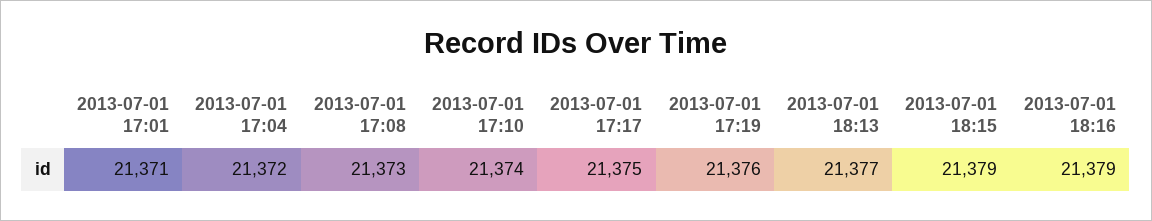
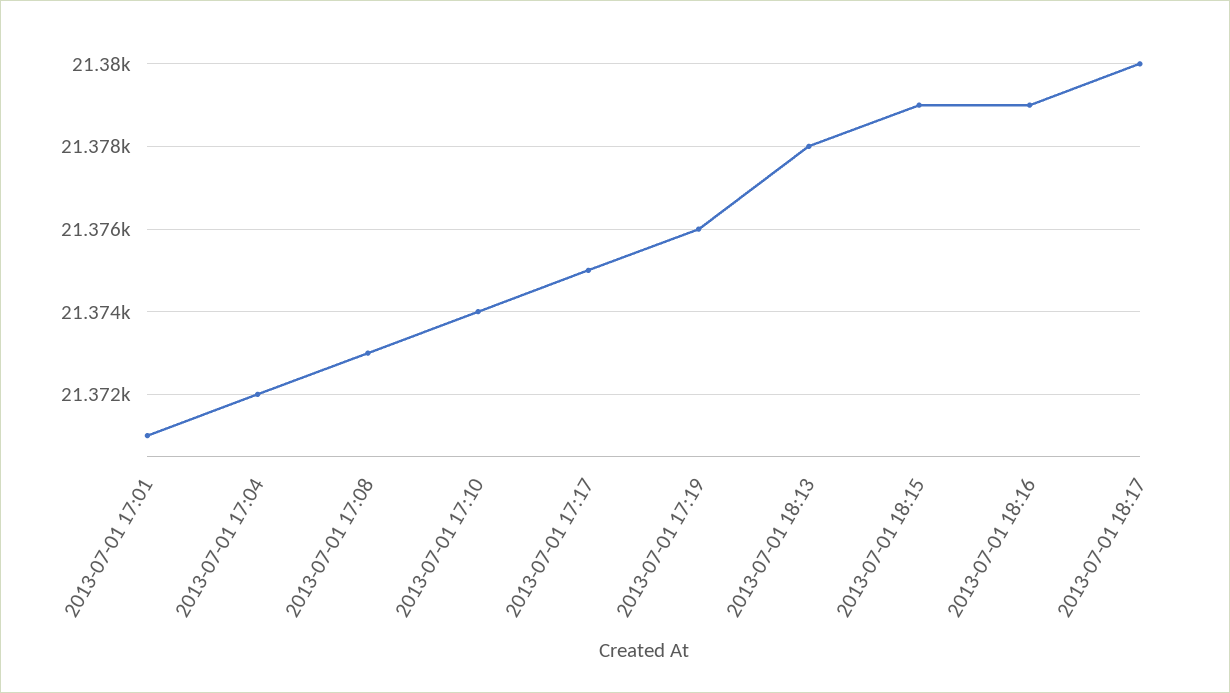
2013-07-01 18:13: 21377 -> 21378
2013-07-01 18:17: none -> 21380

